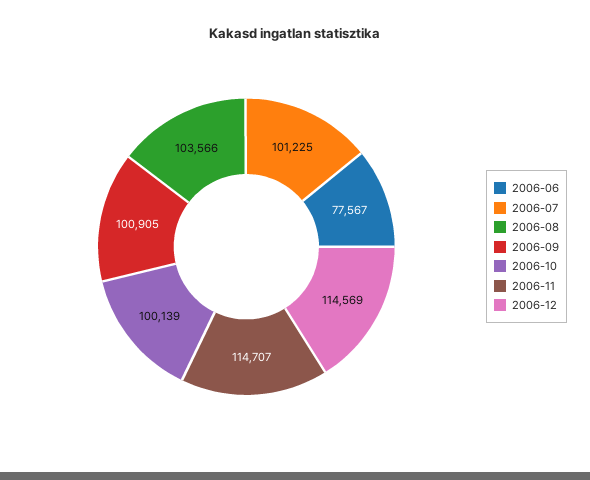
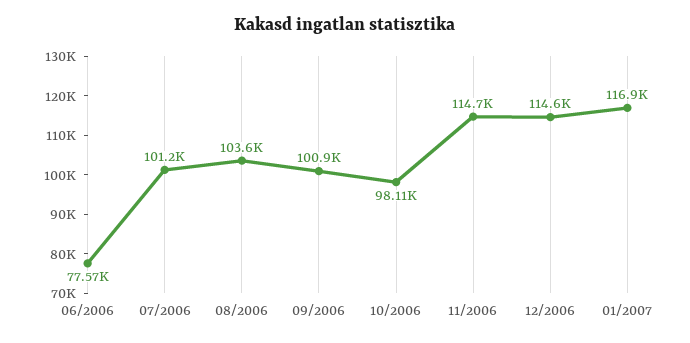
2006-10: 100139 -> 98110
01/2007: none -> 116900

